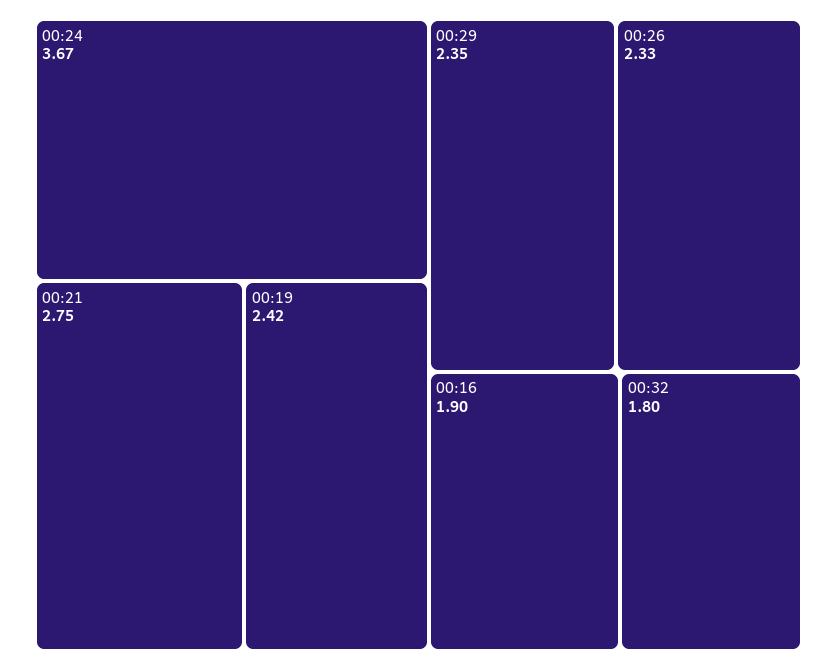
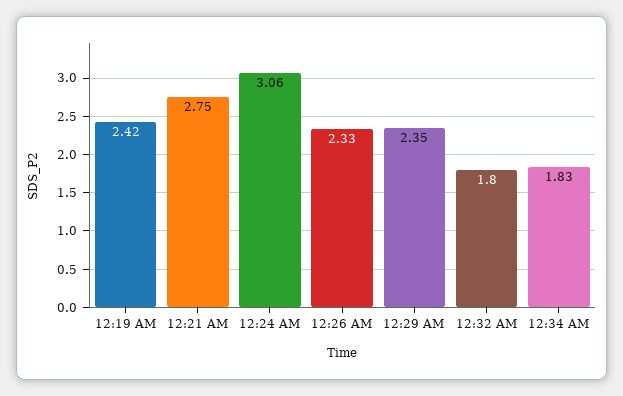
00:24: 3.67 -> 3.06
00:16: 1.9 -> none
12:34 AM: none -> 1.83

